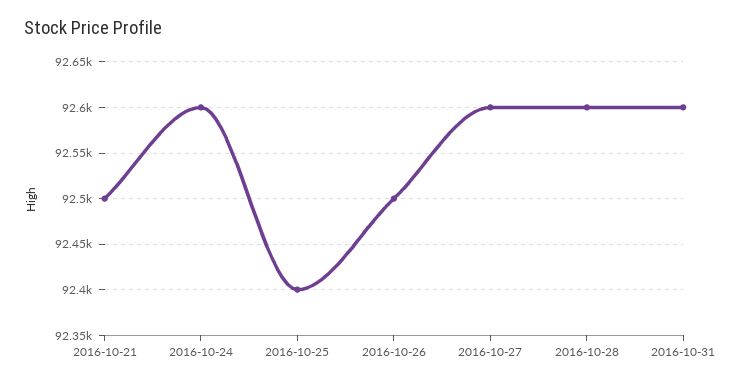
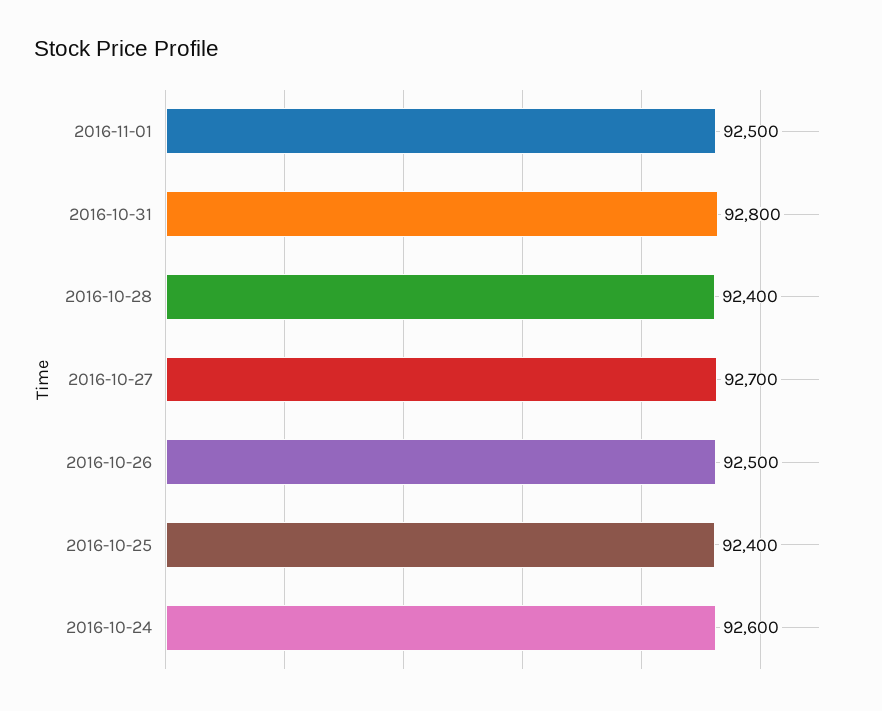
2016-10-21: 92500 -> none
2016-10-27: 92600 -> 92700
2016-10-28: 92600 -> 92400
2016-10-31: 92600 -> 92800
2016-11-01: none -> 92500

